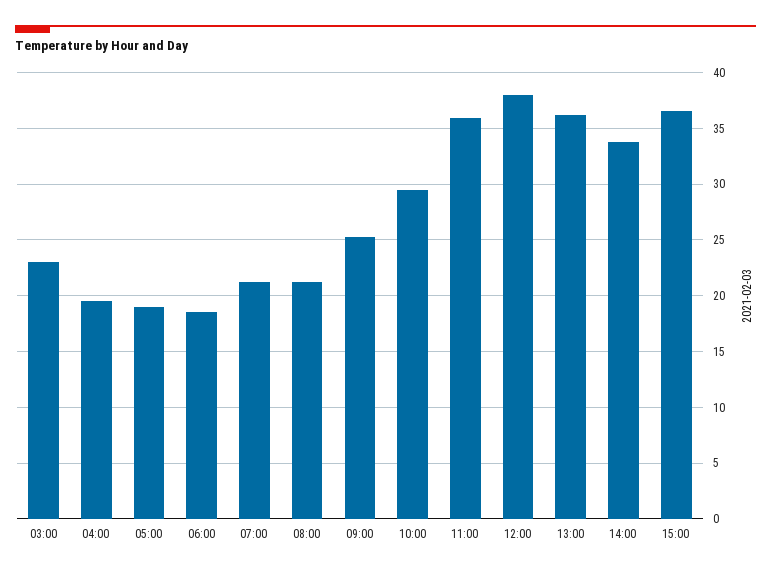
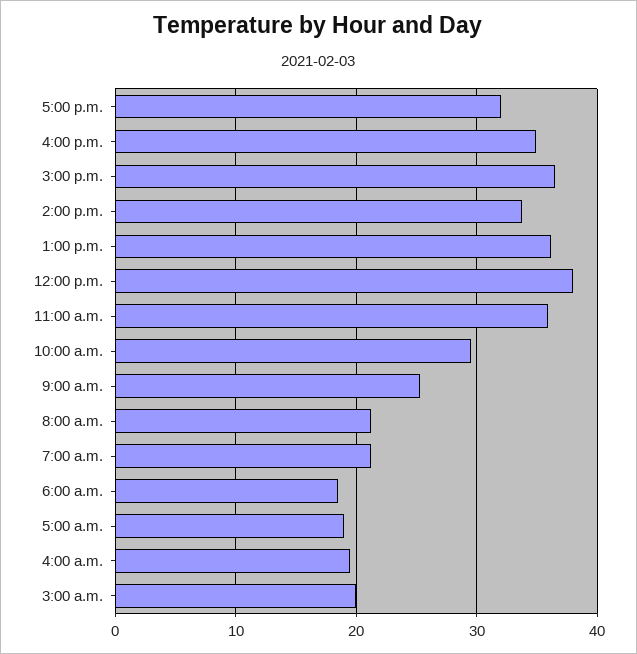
03:00: 23 -> 20
5:00 p.m.: none -> 32
4:00 p.m.: none -> 35

